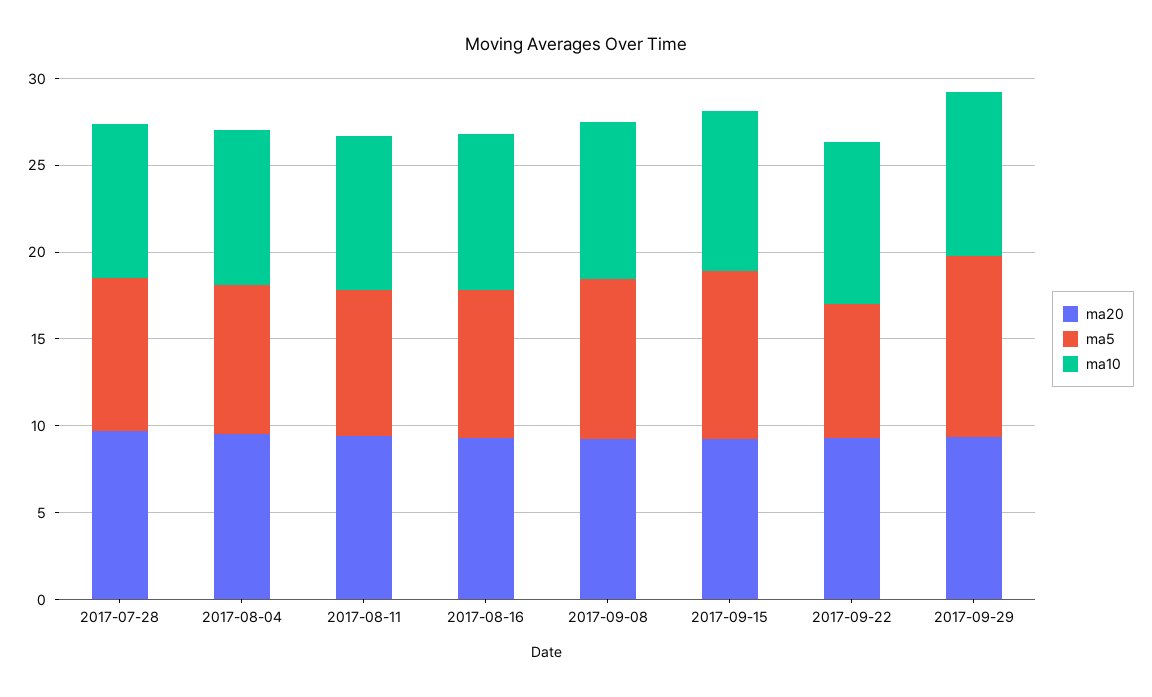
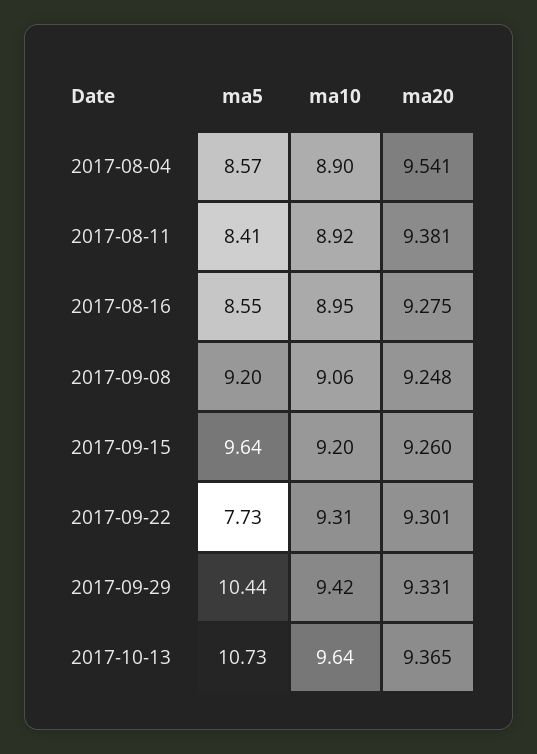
ma20, 2017-07-28: 10 -> none
ma5, 2017-07-28: 9 -> none
ma10, 2017-07-28: 9 -> none
ma5, 2017-10-13: none -> 10.73
ma10, 2017-10-13: none -> 9.64
ma20, 2017-10-13: none -> 9.365

